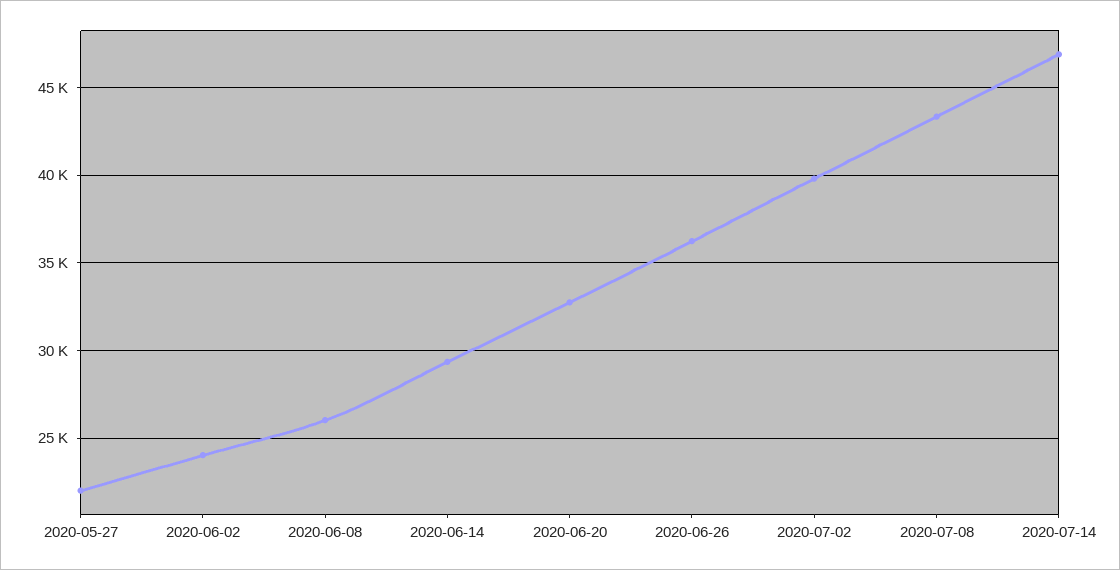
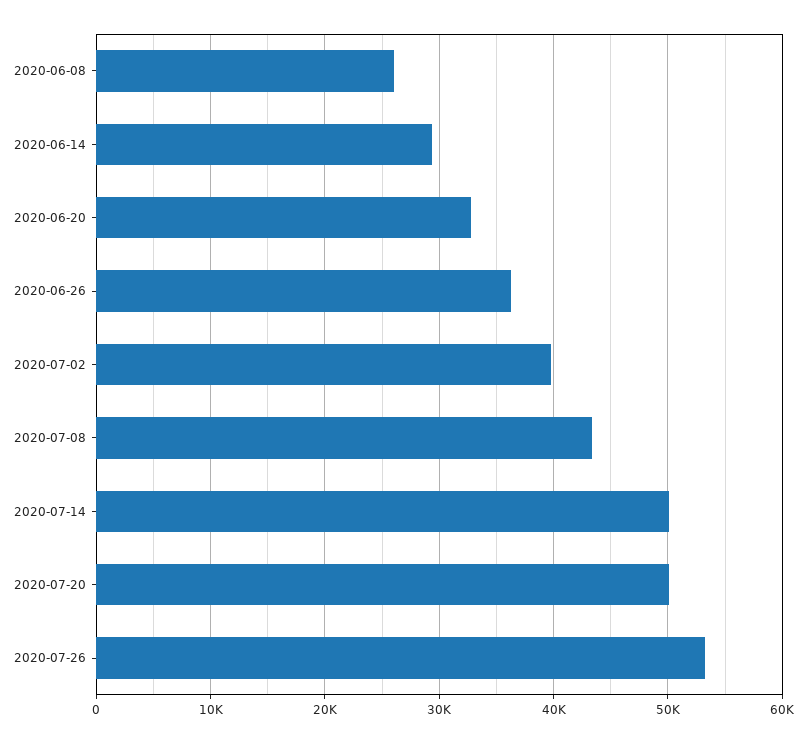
2020-05-27: 22000 -> none
2020-06-02: 24000 -> none
2020-07-14: 47000 -> 50000
2020-07-20: none -> 50000
2020-07-26: none -> 53000

